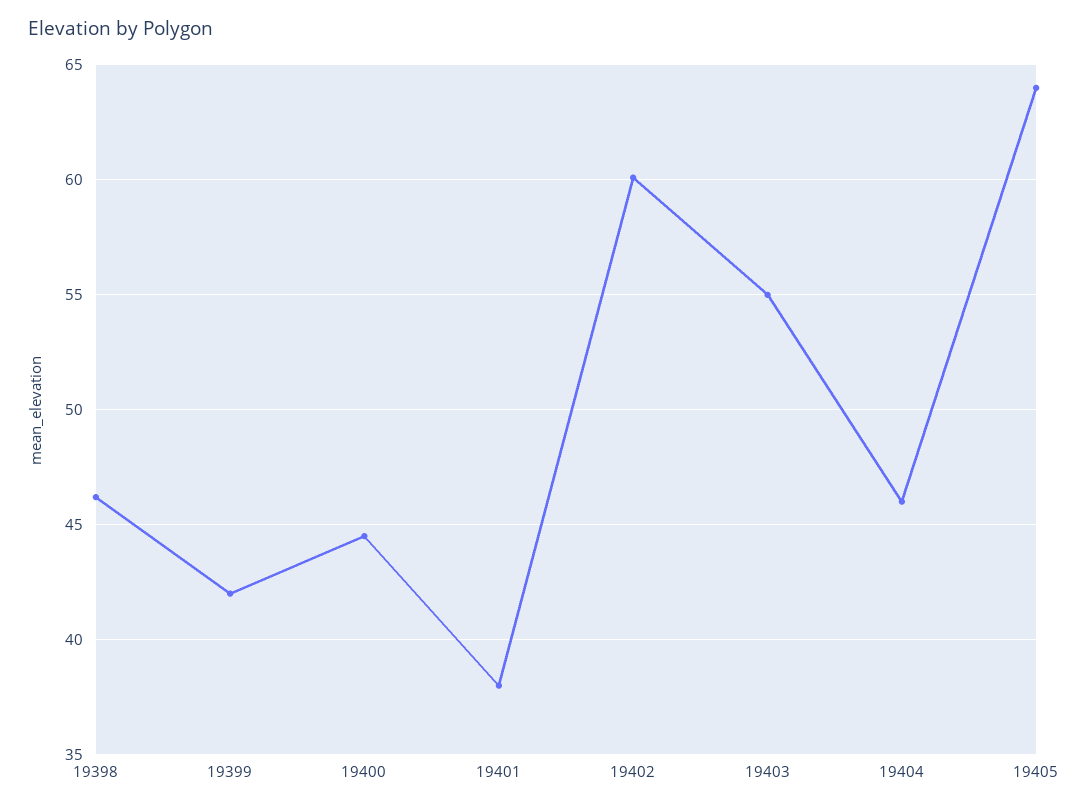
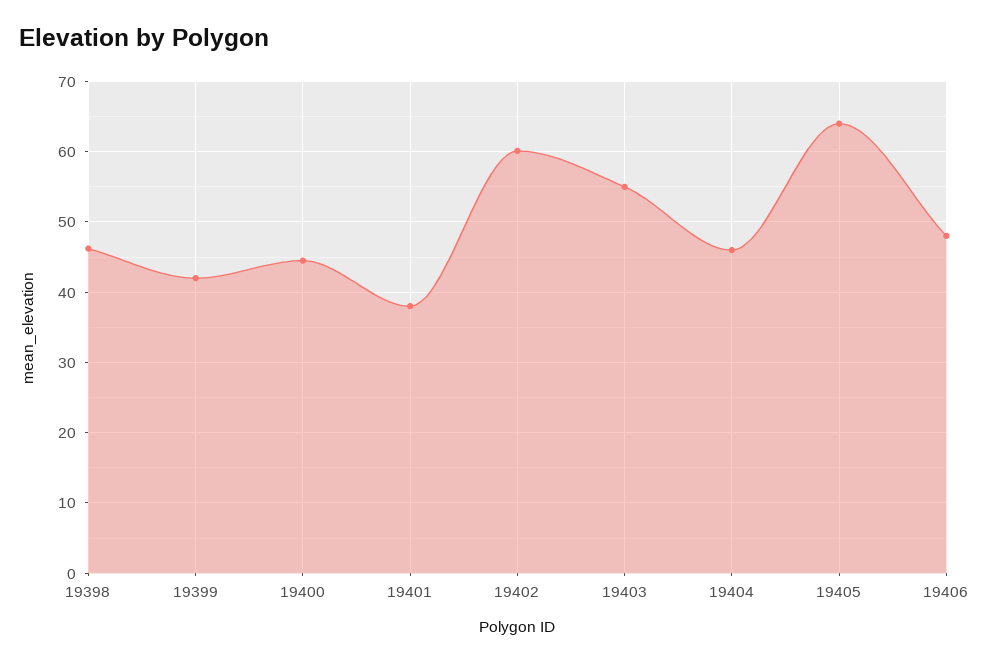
19406: none -> 48

